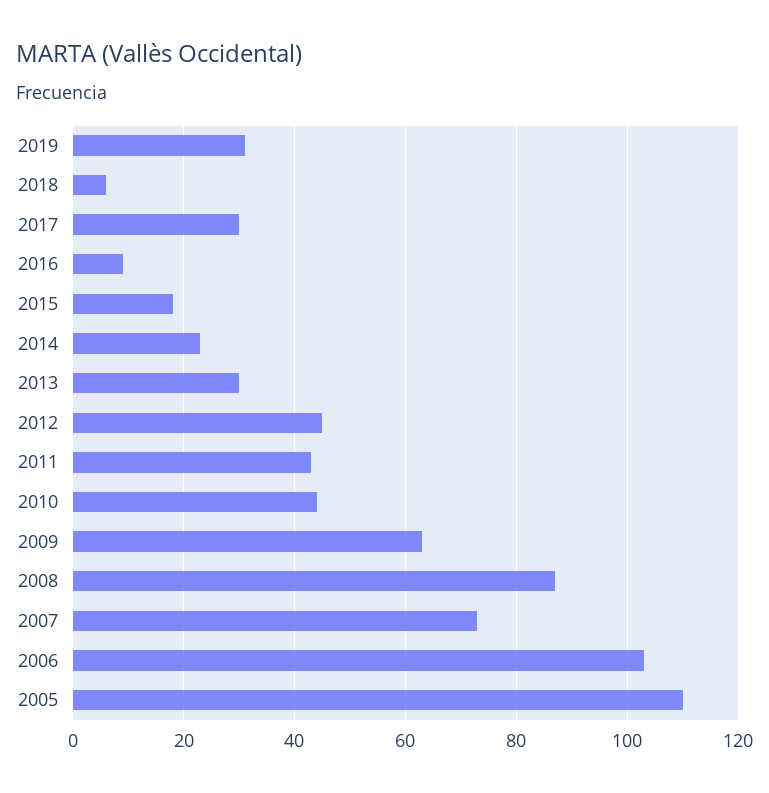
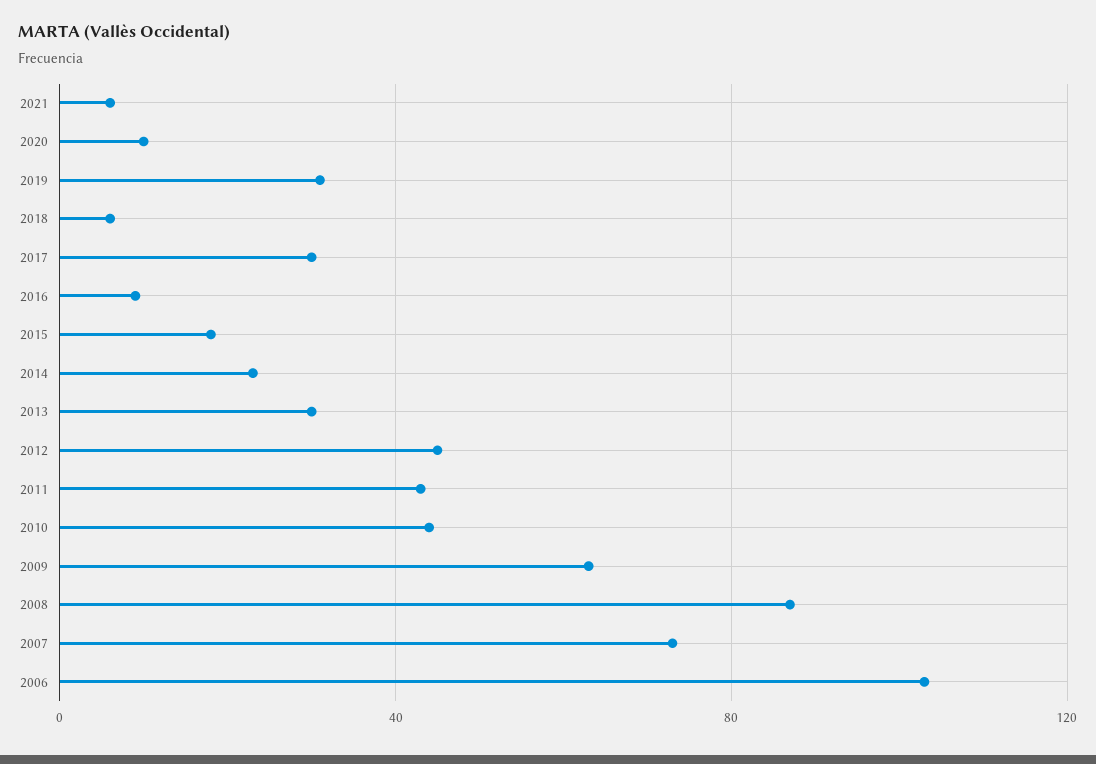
2005: 110 -> none
2021: none -> 5
2020: none -> 10

